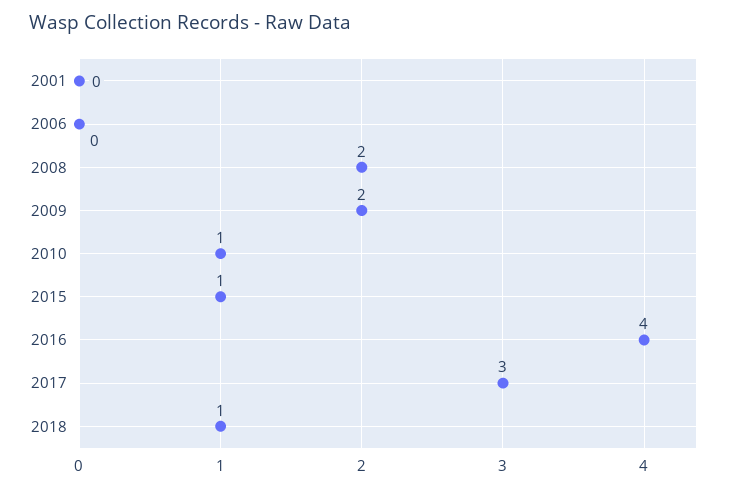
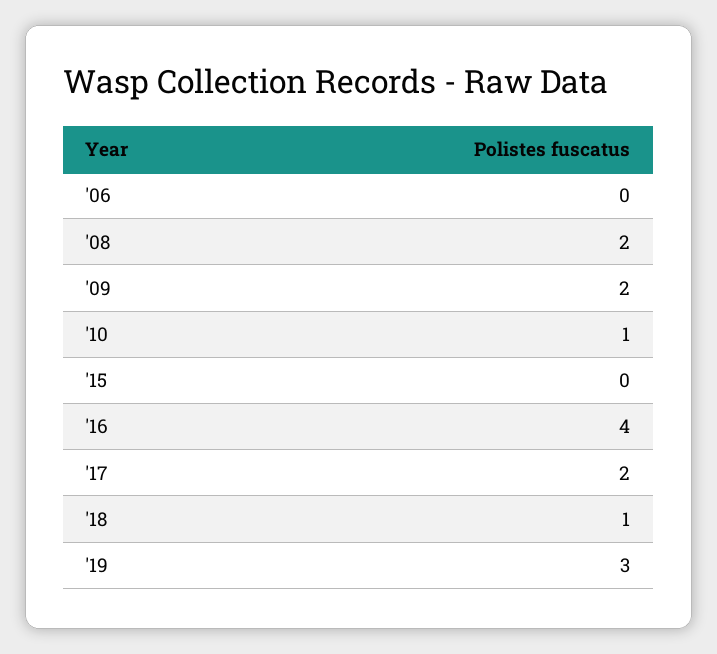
2001: 0 -> none
2015: 1 -> 0
2017: 3 -> 2
'19: none -> 3

